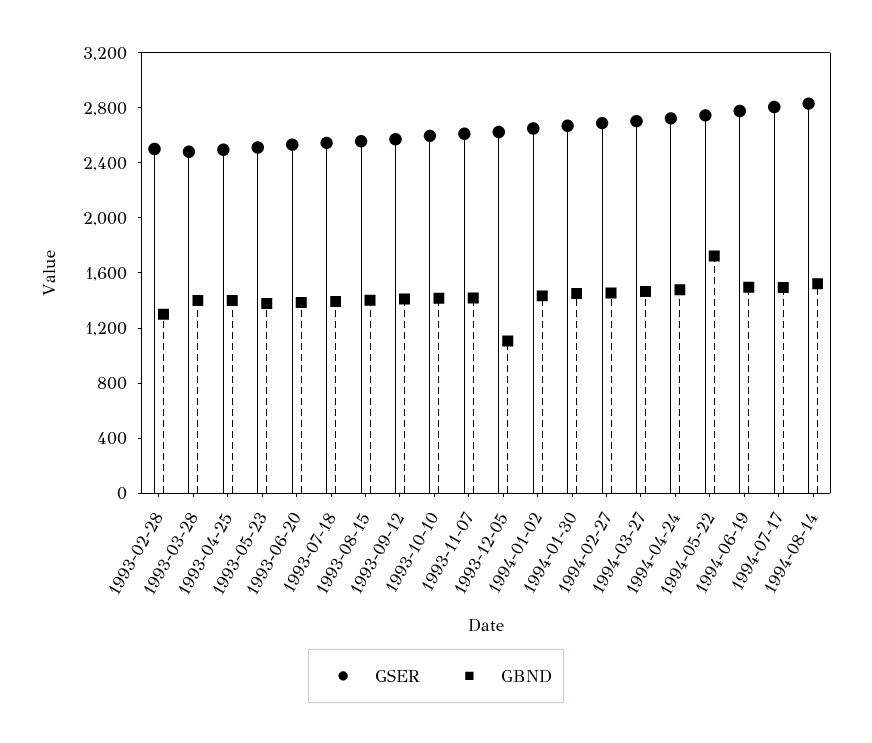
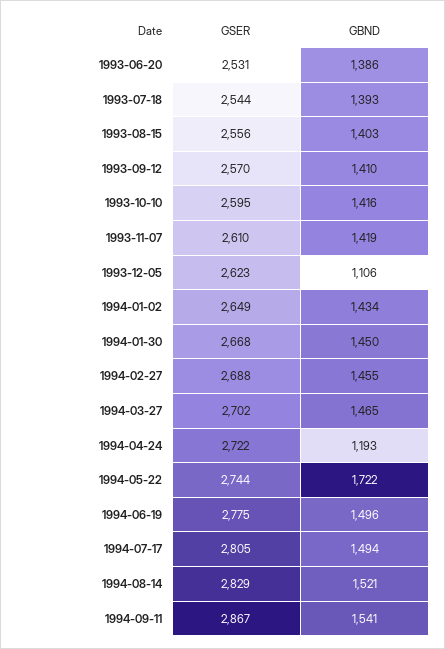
GSER, 1993-02-28: 2500 -> none
GBND, 1993-02-28: 1300 -> none
GSER, 1993-03-28: 2500 -> none
GBND, 1993-03-28: 1400 -> none
GSER, 1993-04-25: 2500 -> none
GBND, 1993-04-25: 1400 -> none
GSER, 1993-05-23: 2500 -> none
GBND, 1993-05-23: 1400 -> none
GBND, 1994-04-24: 1500 -> 1193
GSER, 1994-09-11: none -> 2867
GBND, 1994-09-11: none -> 1541

